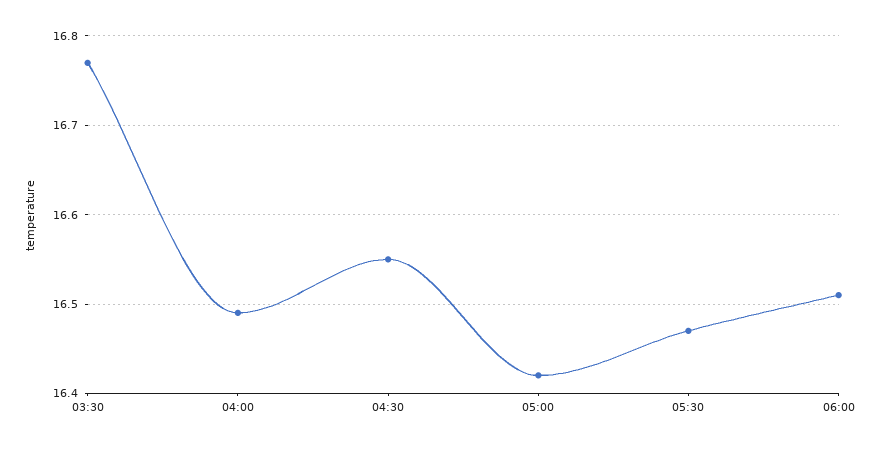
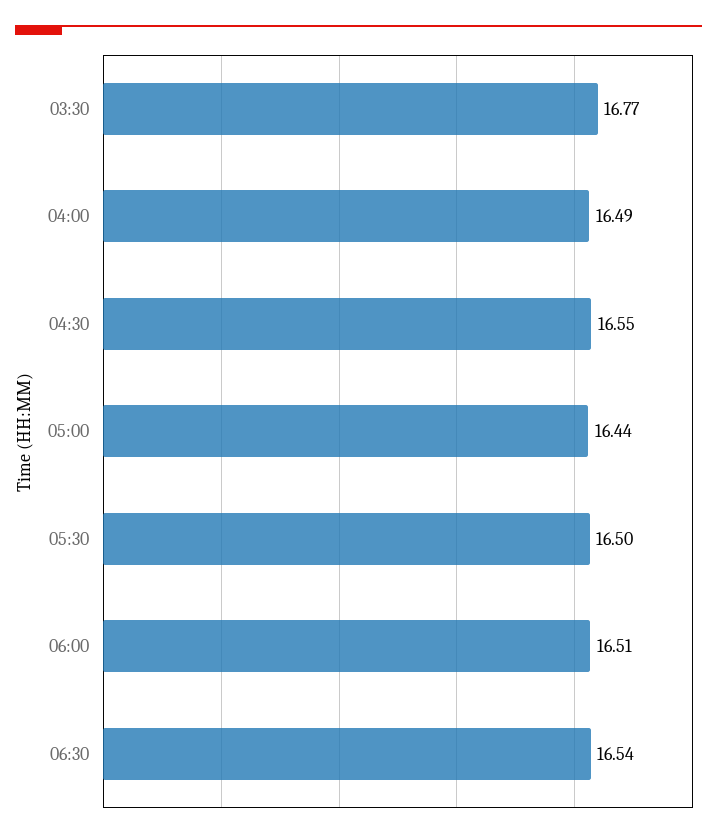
05:00: 16.42 -> 16.44
05:30: 16.47 -> 16.5
06:30: none -> 16.54

